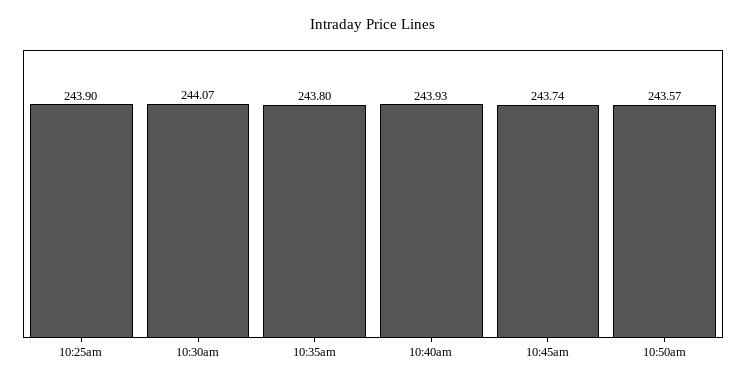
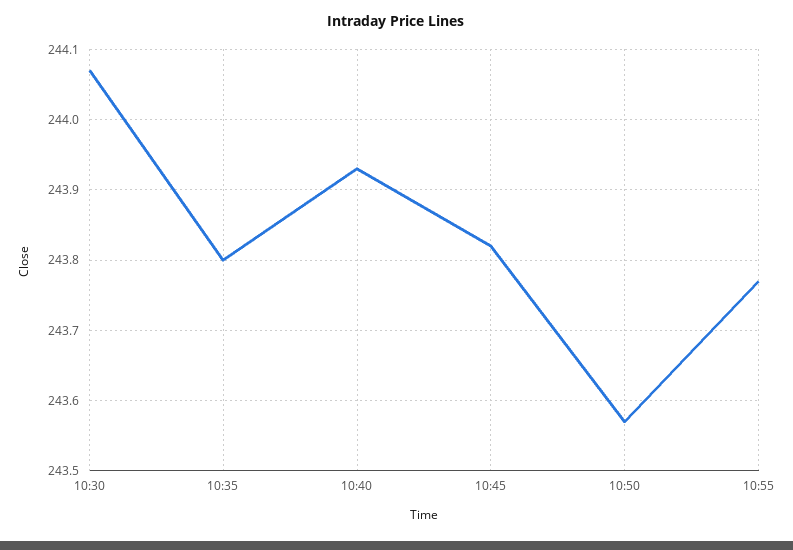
10:25am: 243.9 -> none
10:45am: 243.74 -> 243.82
10:55: none -> 243.77

